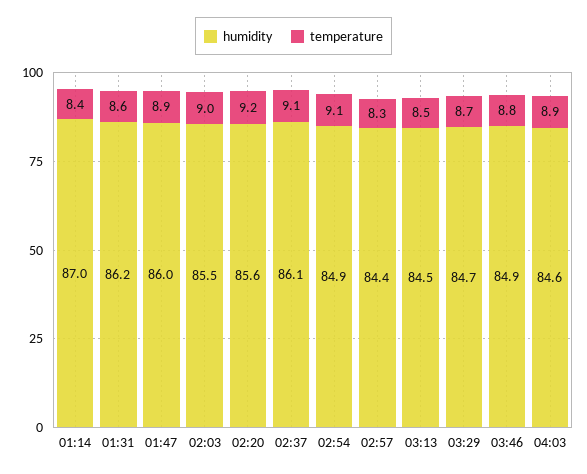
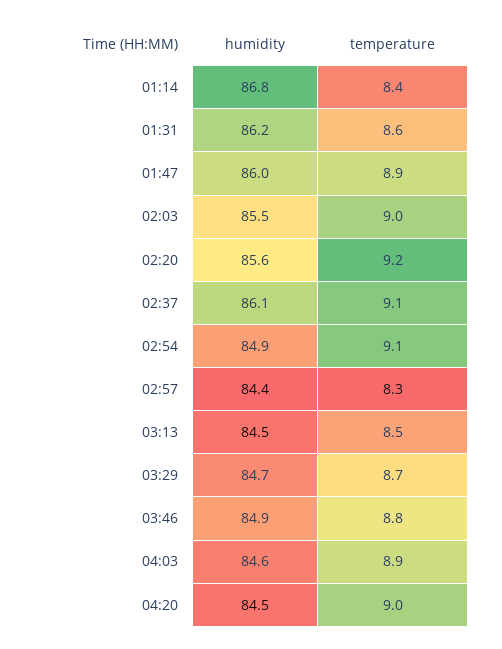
humidity, 01:14: 87 -> 86.8
humidity, 04:20: none -> 84.5
temperature, 04:20: none -> 9

